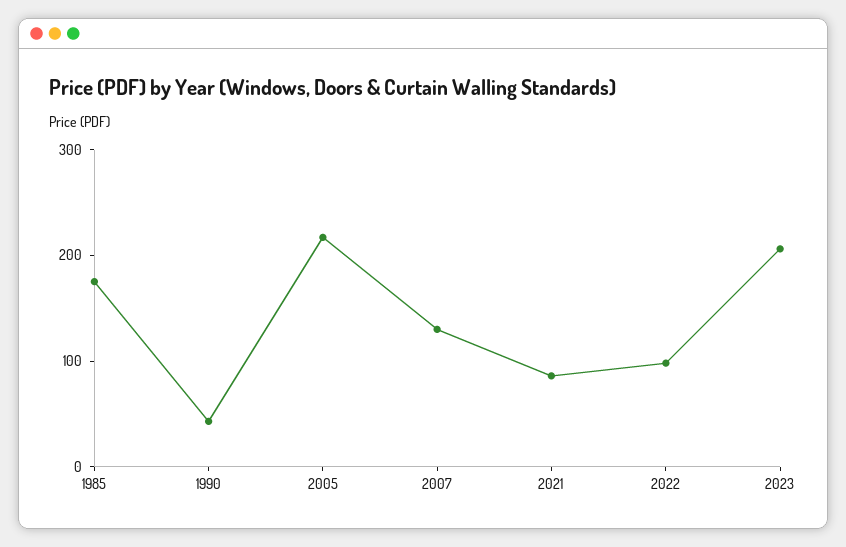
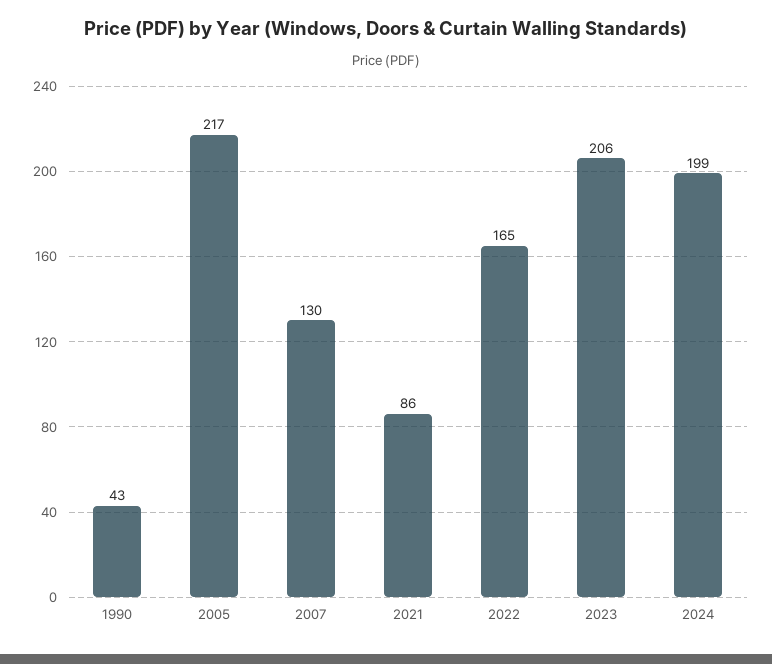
1985: 180 -> none
2022: 100 -> 165
2024: none -> 199

